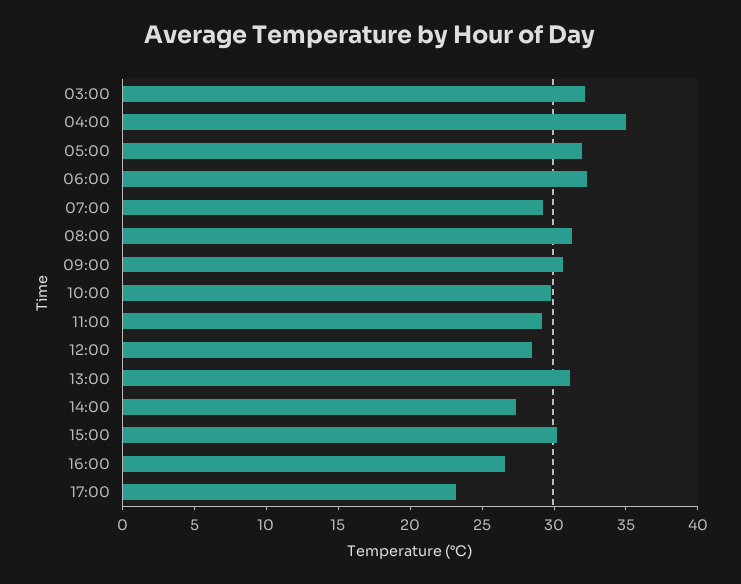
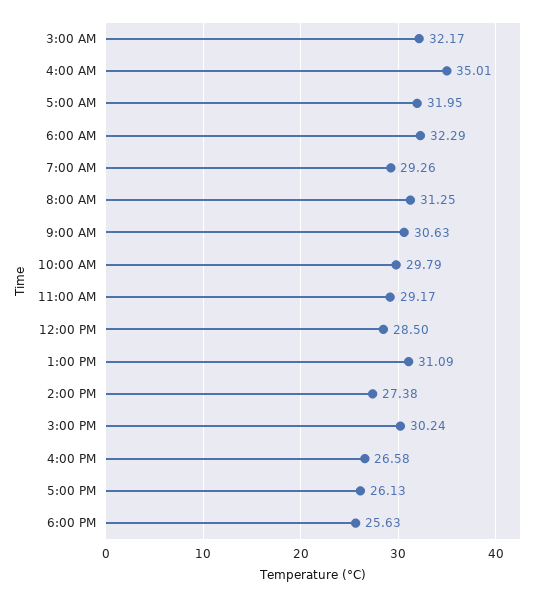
17:00: 23 -> 26.13
6:00 PM: none -> 25.63

